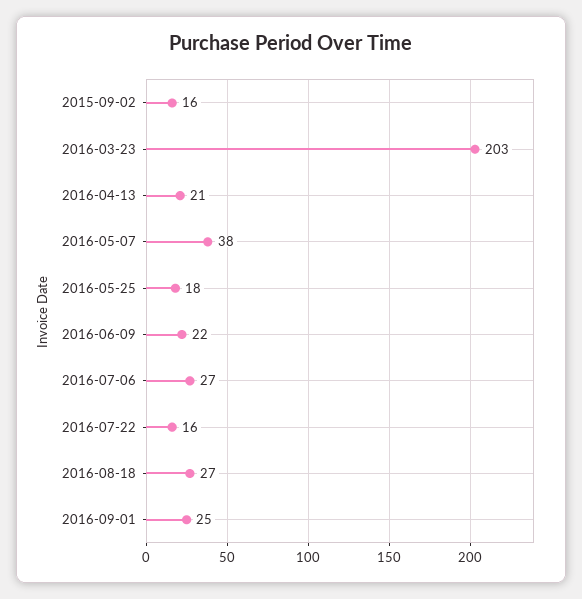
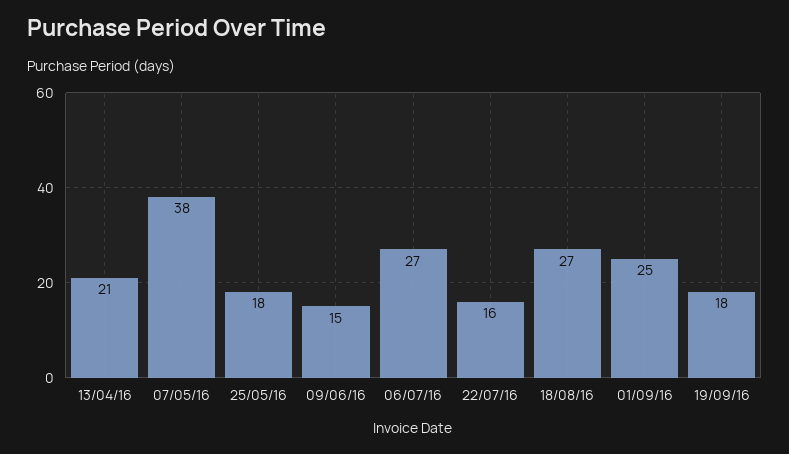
2015-09-02: 16 -> none
2016-03-23: 203 -> none
2016-06-09: 22 -> 15
19/09/16: none -> 18

